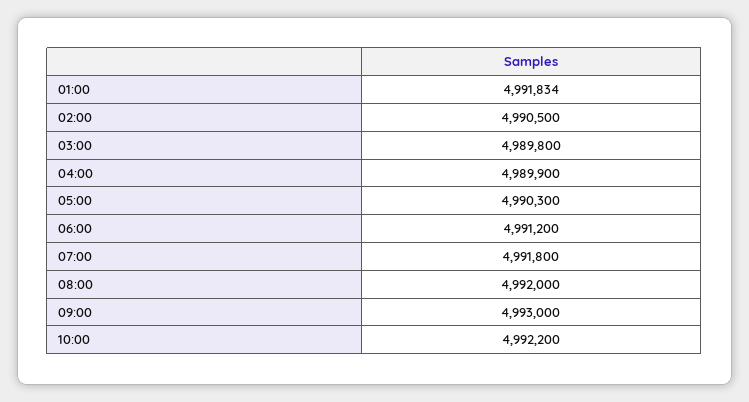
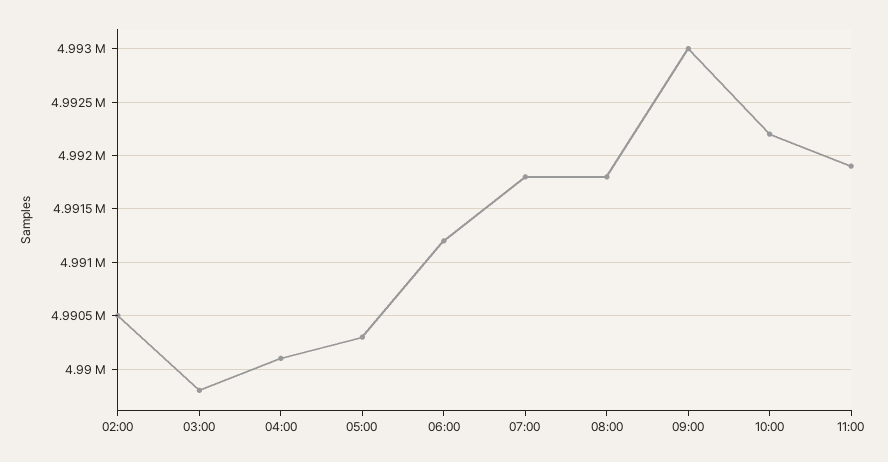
01:00: 4991834 -> none
04:00: 4989900 -> 4990100
08:00: 4992000 -> 4991800
11:00: none -> 4991900

